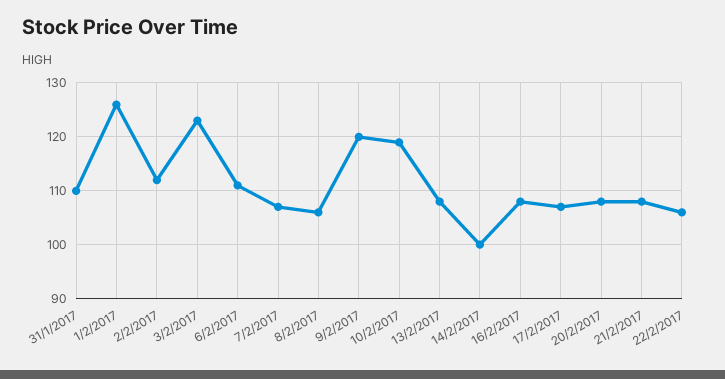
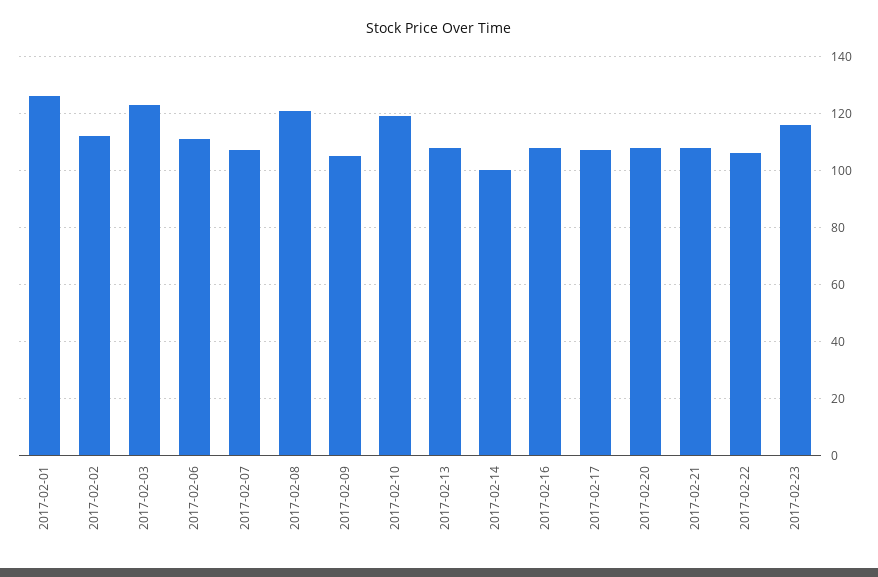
31/1/2017: 110 -> none
8/2/2017: 105 -> 120
9/2/2017: 120 -> 105
2017-02-23: none -> 115

